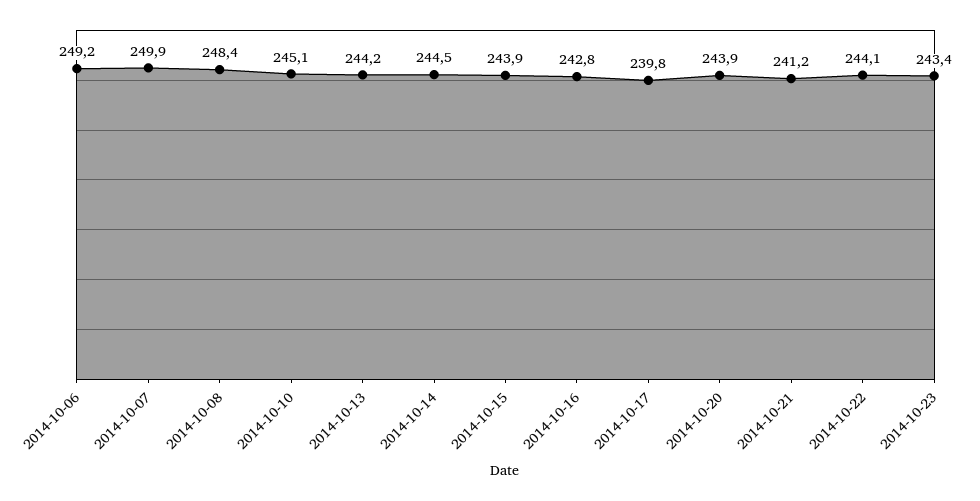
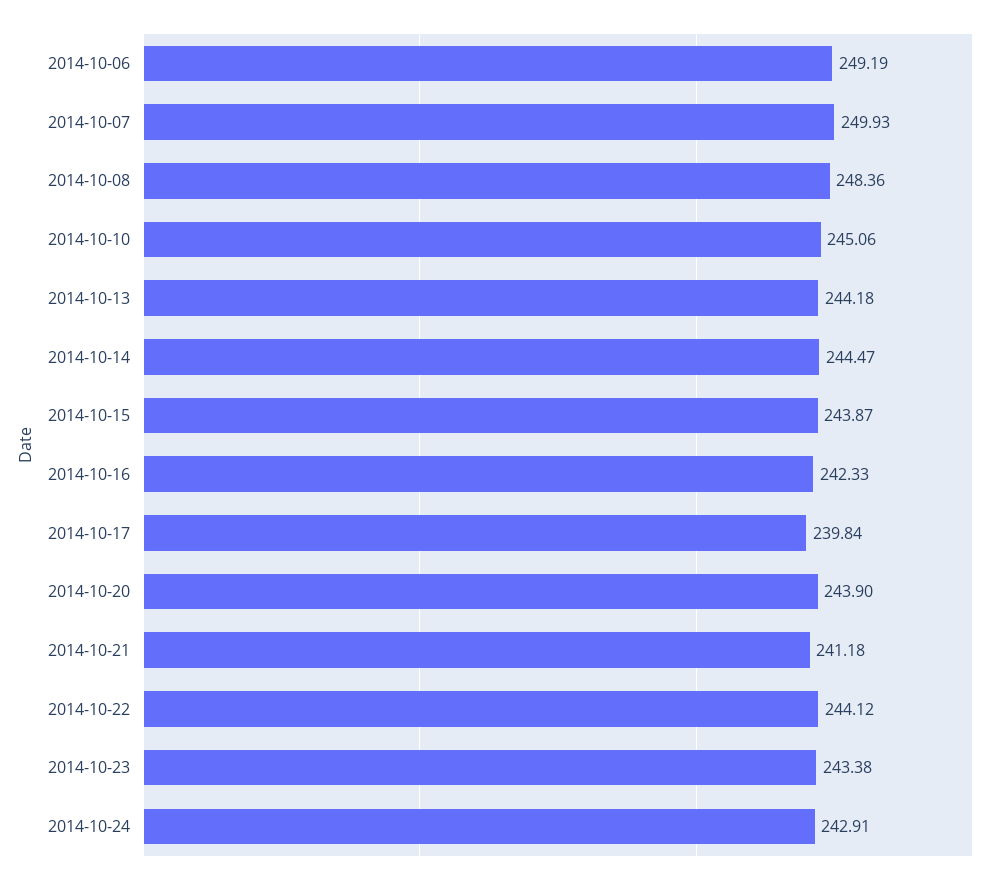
2014-10-16: 242.8 -> 242.33
2014-10-24: none -> 242.91

